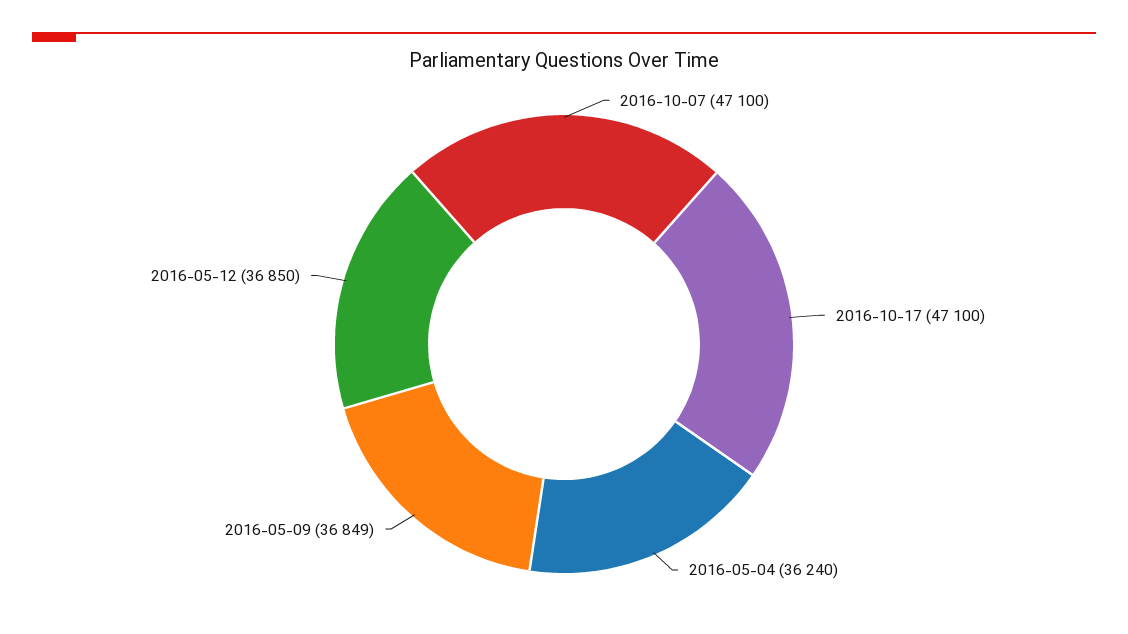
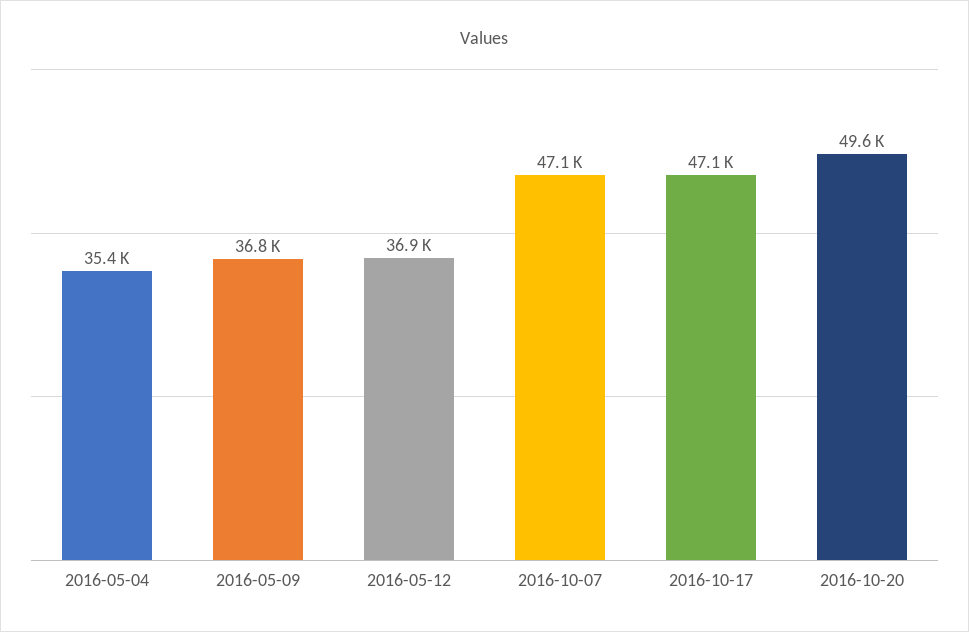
2016-05-04: 36240 -> 35400
2016-10-20: none -> 49600

